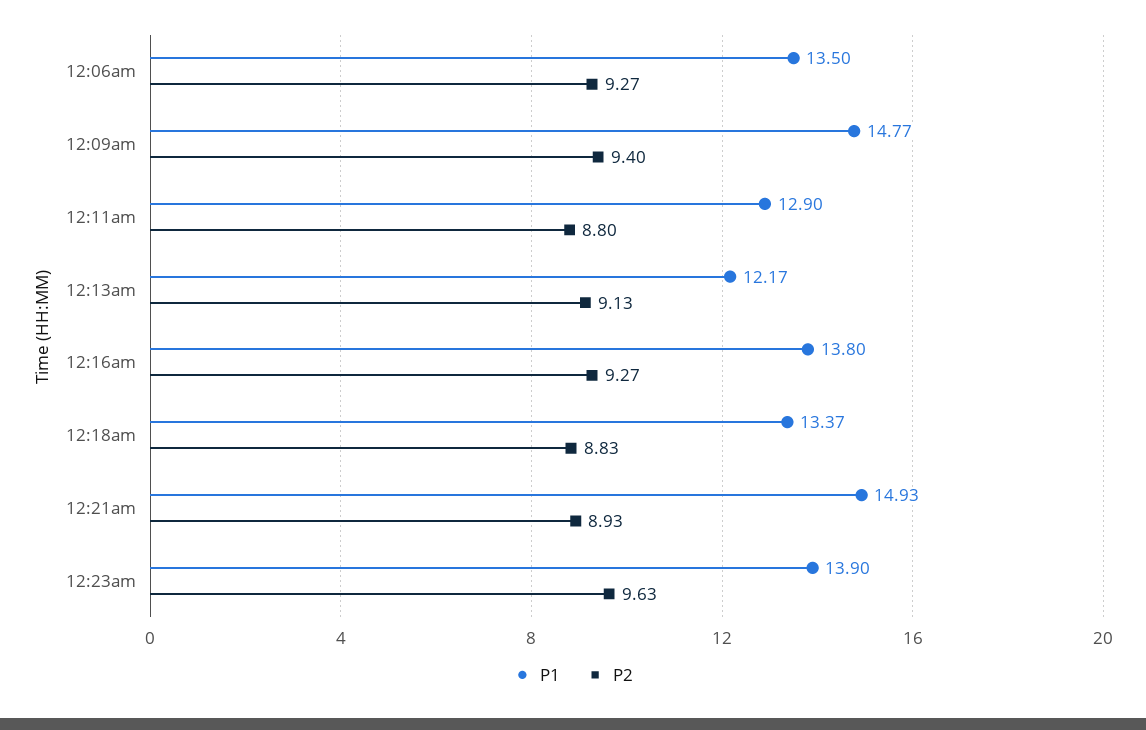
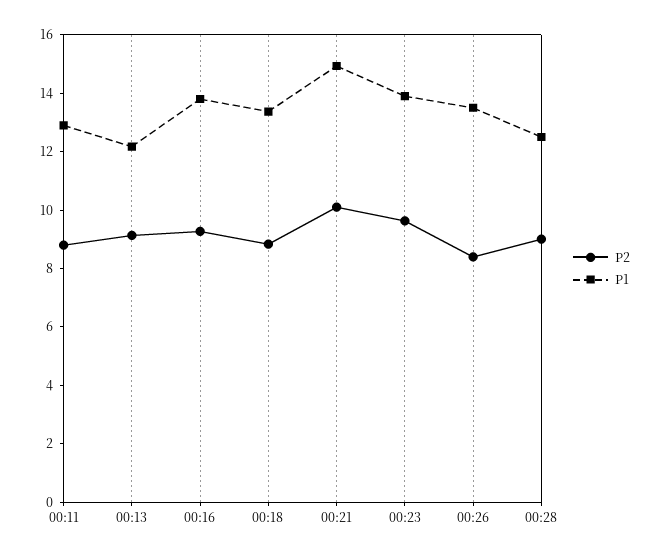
P1, 12:06am: 13.5 -> none
P2, 12:06am: 9.27 -> none
P1, 12:09am: 14.77 -> none
P2, 12:09am: 9.4 -> none
P2, 12:21am: 8.93 -> 10
P2, 00:26: none -> 8.5
P1, 00:26: none -> 13.5
P2, 00:28: none -> 9
P1, 00:28: none -> 12.5

